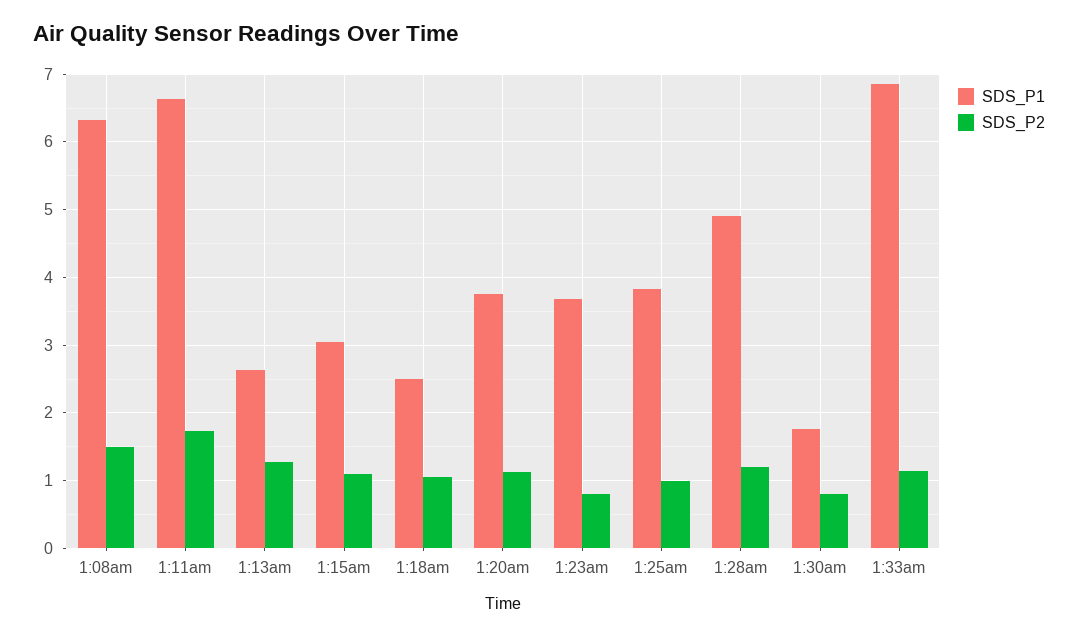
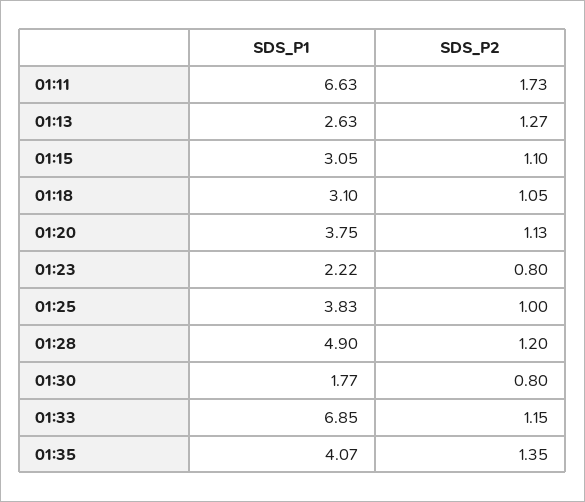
SDS_P1, 1:08am: 6.3 -> none
SDS_P2, 1:08am: 1.5 -> none
SDS_P1, 1:18am: 2.5 -> 3.1
SDS_P1, 1:23am: 3.7 -> 2.22
SDS_P1, 01:35: none -> 4.07
SDS_P2, 01:35: none -> 1.35

